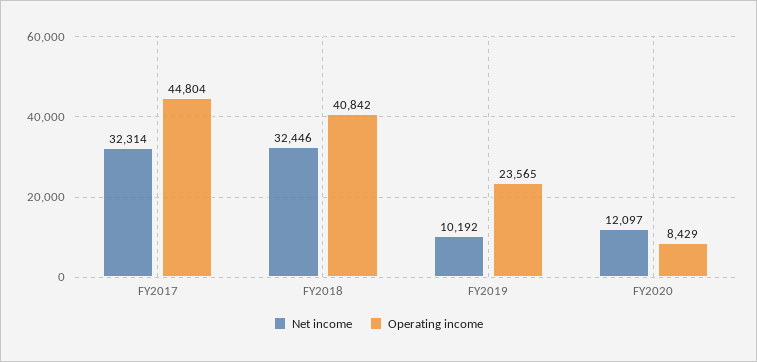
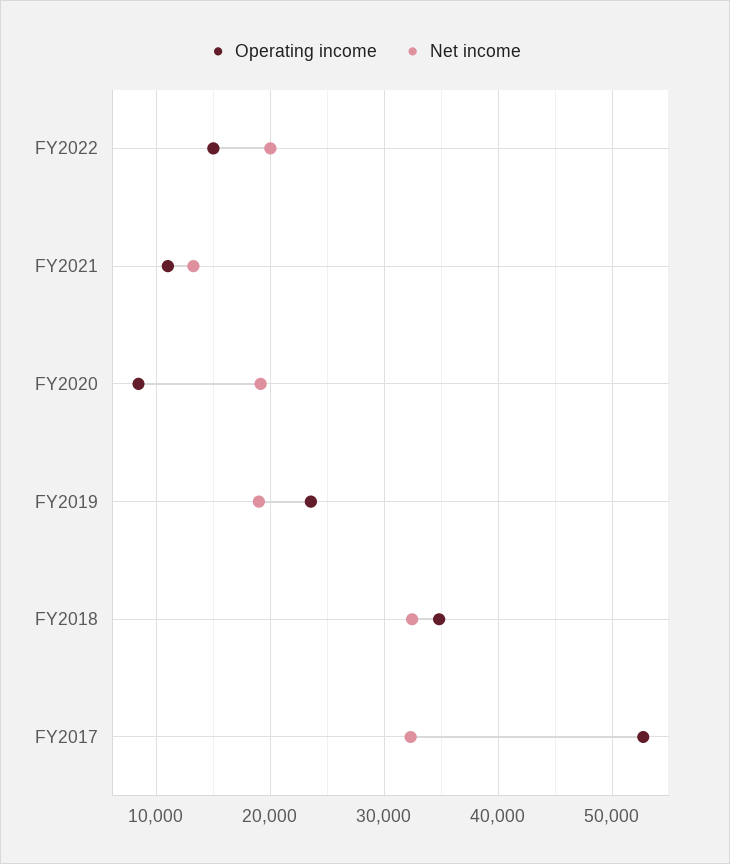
Operating income, FY2017: 44804 -> 53000
Operating income, FY2018: 40842 -> 35000
Net income, FY2019: 10192 -> 19000
Net income, FY2020: 12097 -> 19000
Operating income, FY2022: none -> 15000
Net income, FY2022: none -> 20000
Operating income, FY2021: none -> 11000
Net income, FY2021: none -> 13000

